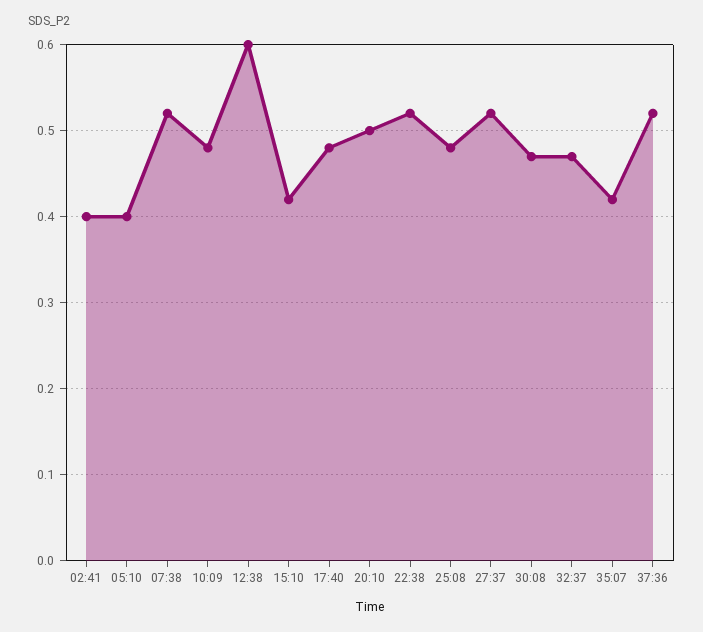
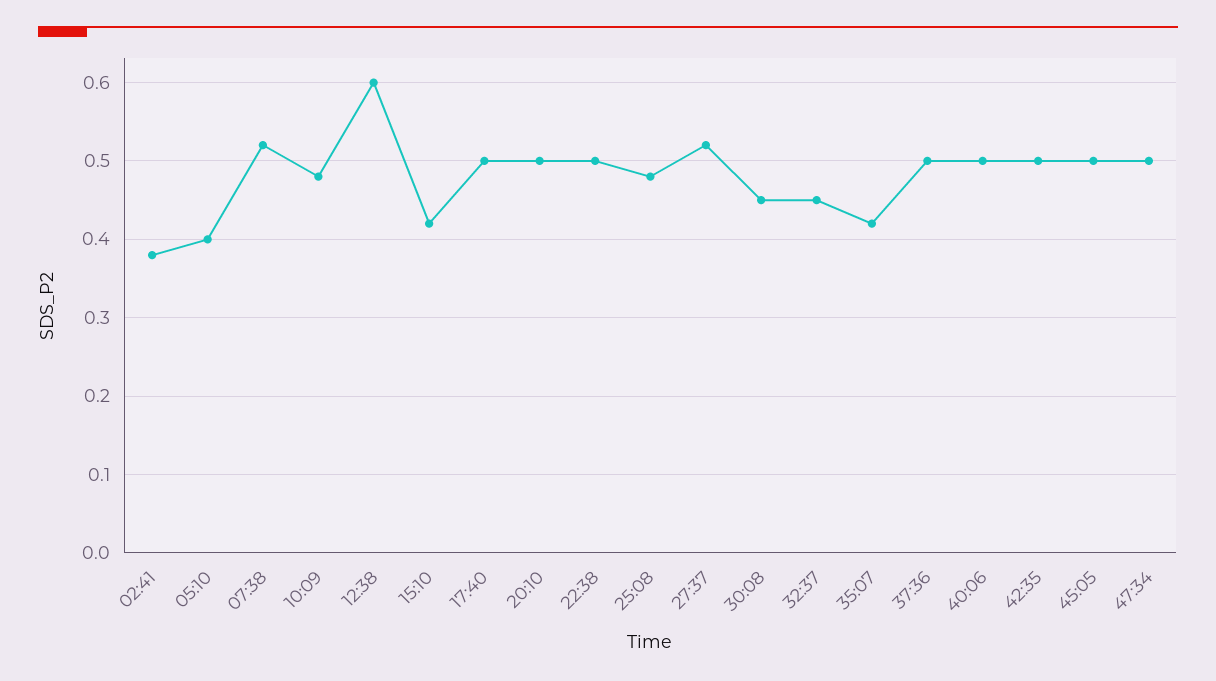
02:41: 0.4 -> 0.38
17:40: 0.48 -> 0.5
22:38: 0.52 -> 0.5
30:08: 0.47 -> 0.45
32:37: 0.47 -> 0.45
37:36: 0.52 -> 0.5
40:06: none -> 0.5
42:35: none -> 0.5
45:05: none -> 0.5
47:34: none -> 0.5

